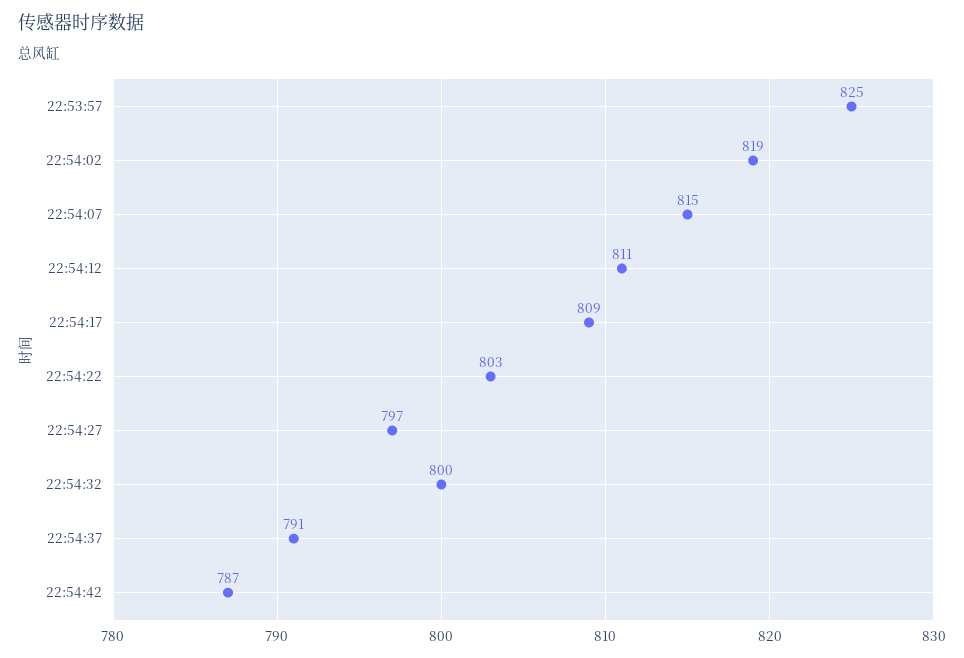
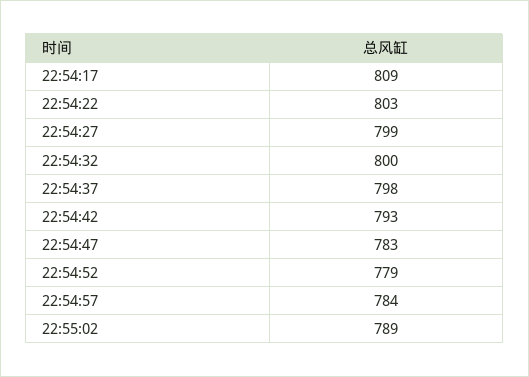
22:53:57: 825 -> none
22:54:02: 819 -> none
22:54:07: 815 -> none
22:54:12: 811 -> none
22:54:27: 797 -> 799
22:54:37: 791 -> 798
22:54:42: 787 -> 793
22:54:47: none -> 783
22:54:52: none -> 779
22:54:57: none -> 784
22:55:02: none -> 789

